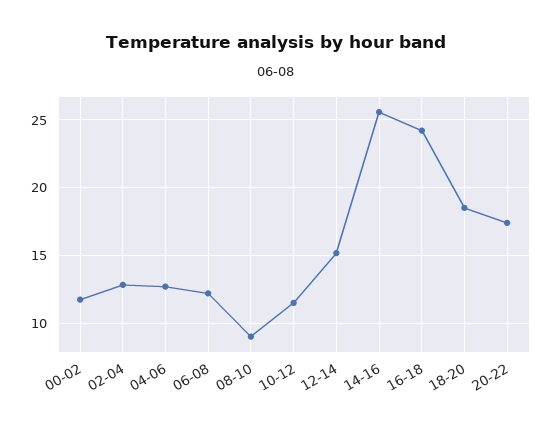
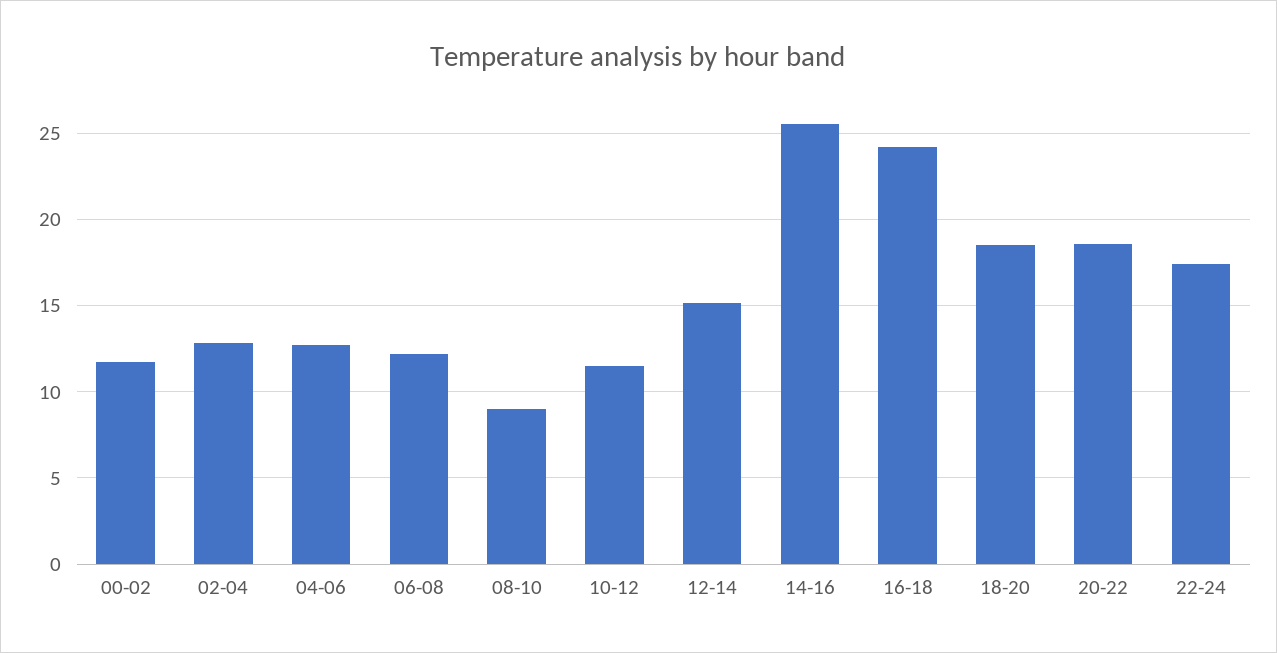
20-22: 17.5 -> 18.5
22-24: none -> 17.5

